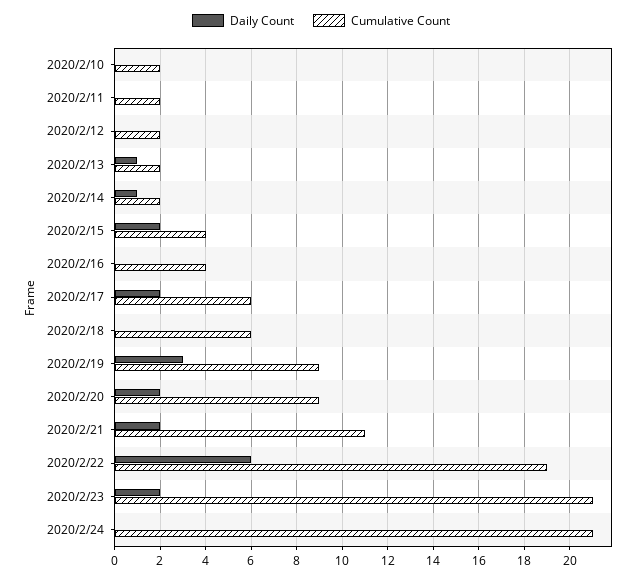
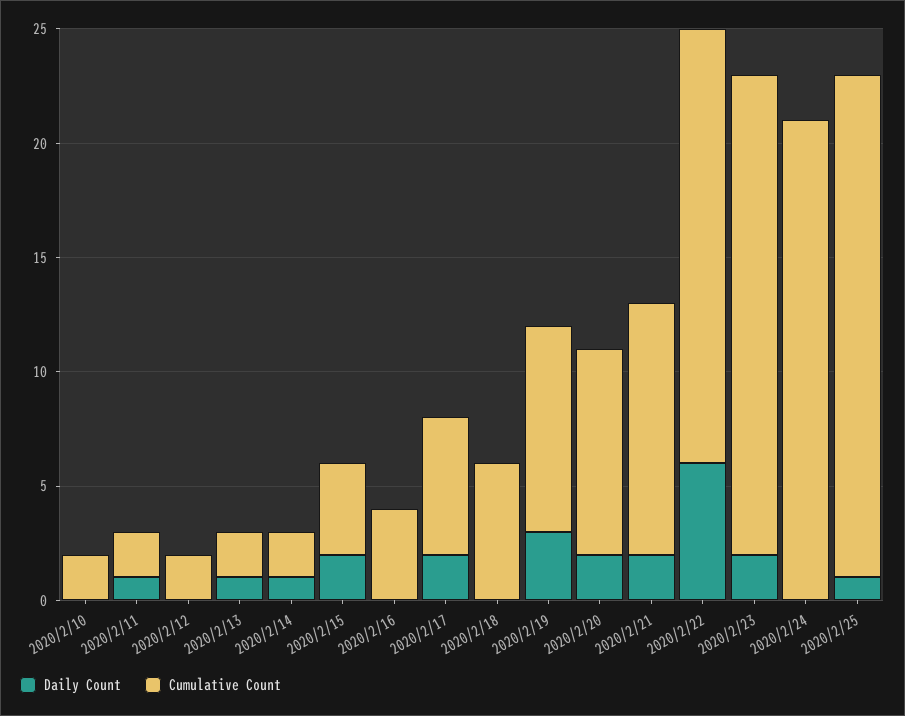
Daily Count, 2020/2/11: 0 -> 1
Daily Count, 2020/2/25: none -> 1
Cumulative Count, 2020/2/25: none -> 22

